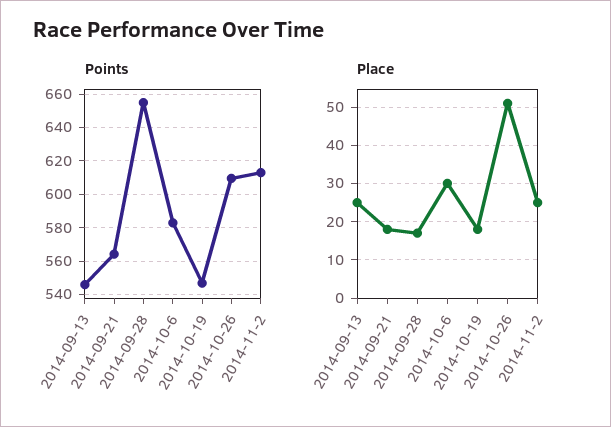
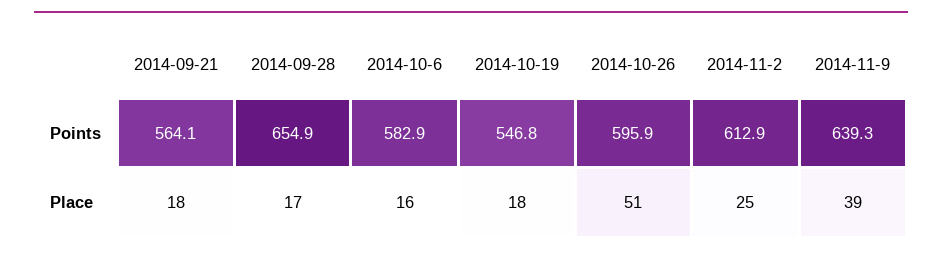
Points, 2014-09-13: 545 -> none
Points, 2014-10-26: 610 -> 595.9
Place, 2014-09-13: 25 -> none
Place, 2014-10-6: 30 -> 16
Points, 2014-11-9: none -> 639.3
Place, 2014-11-9: none -> 39

